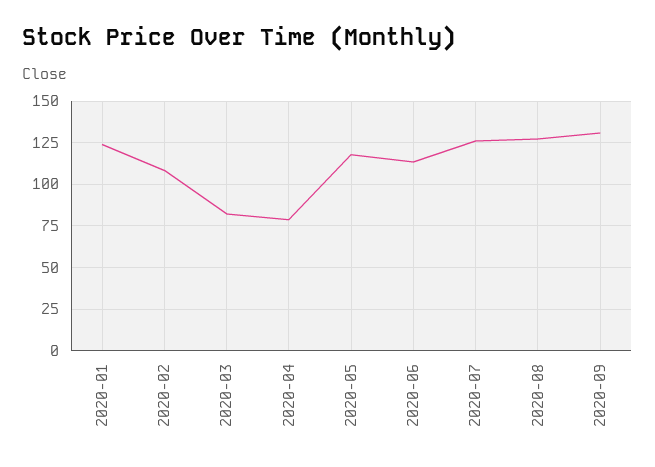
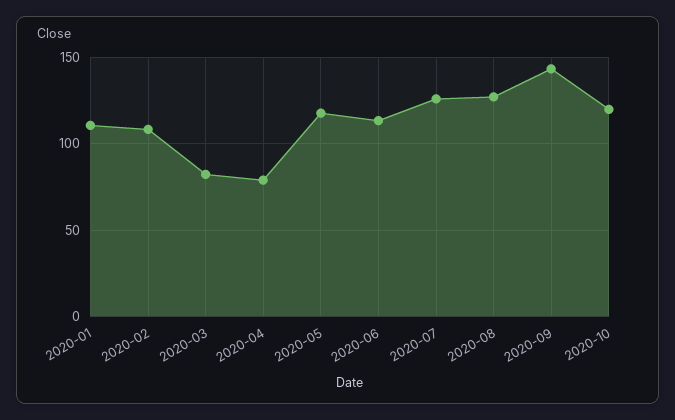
2020-01: 125 -> 110
2020-09: 130 -> 145
2020-10: none -> 120

